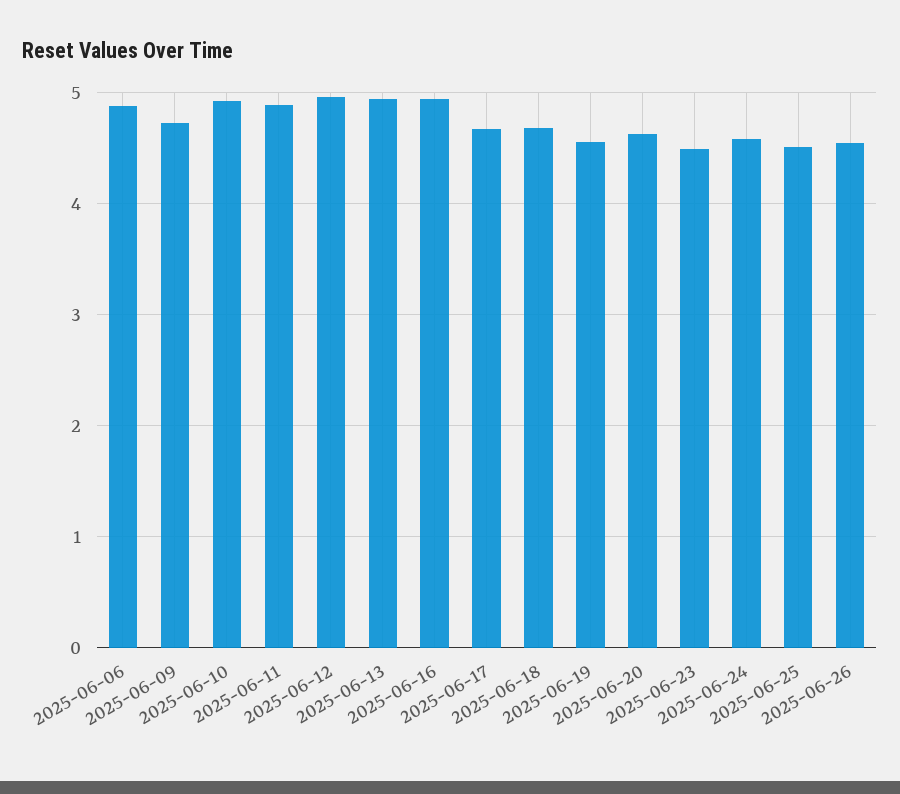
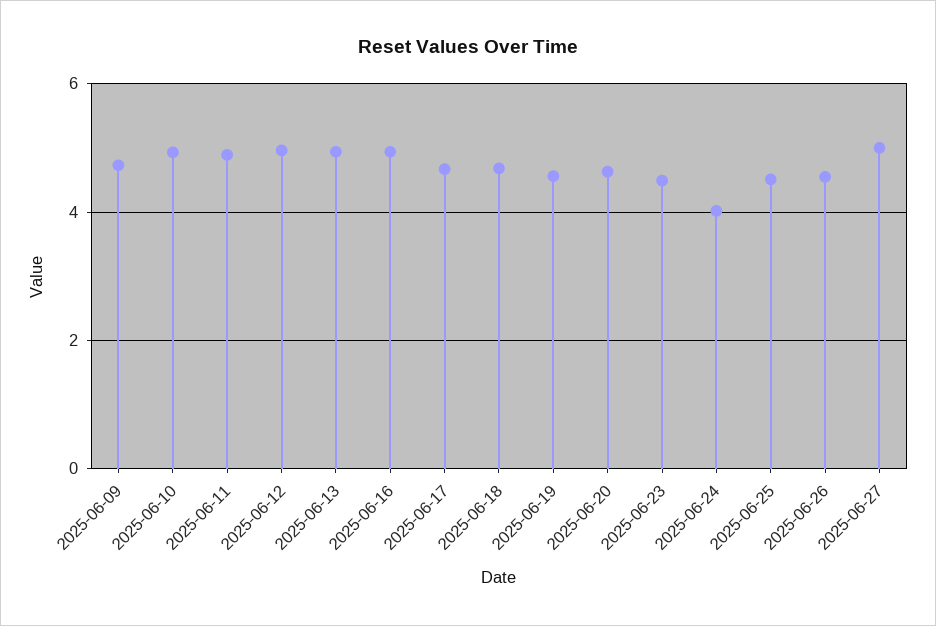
2025-06-06: 4.9 -> none
2025-06-24: 4.6 -> 4
2025-06-27: none -> 5

